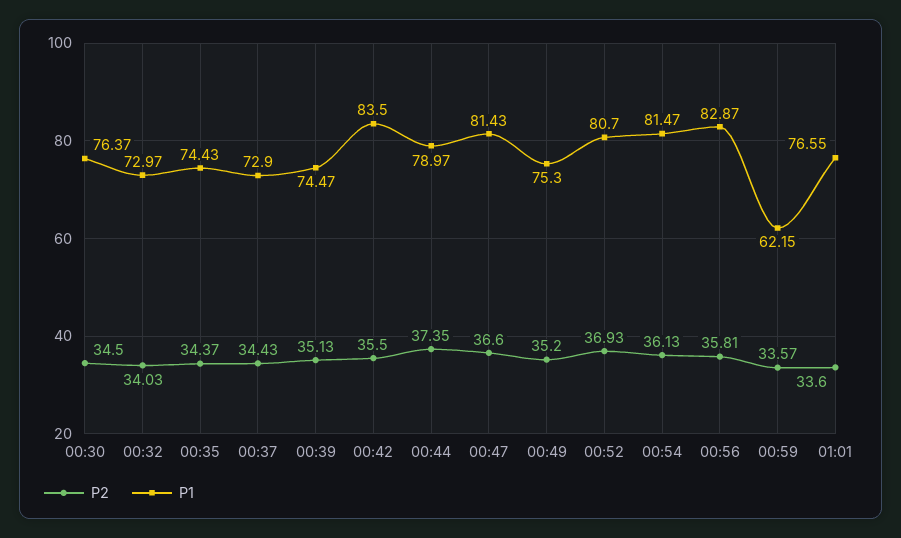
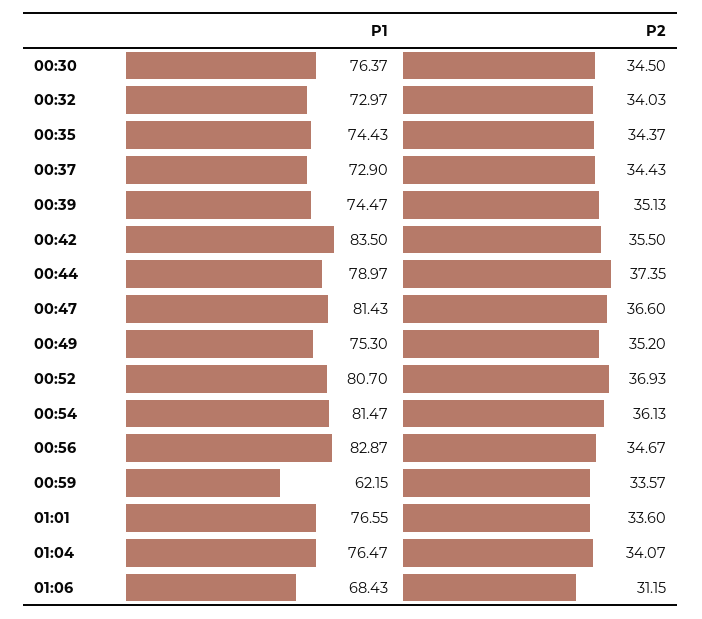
P2, 00:56: 35.81 -> 34.67
P1, 01:04: none -> 76.47
P2, 01:04: none -> 34.07
P1, 01:06: none -> 68.43
P2, 01:06: none -> 31.15

